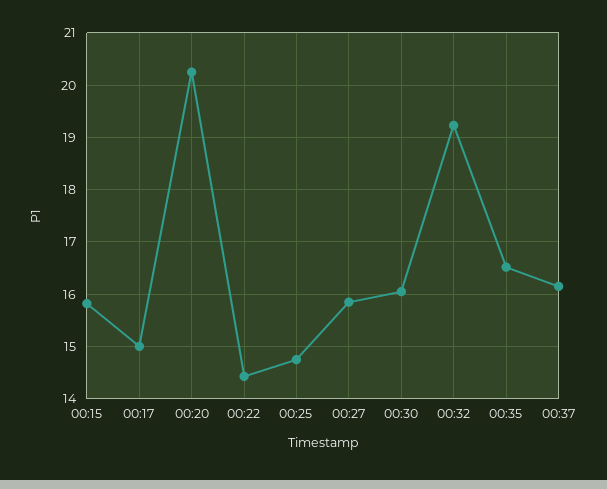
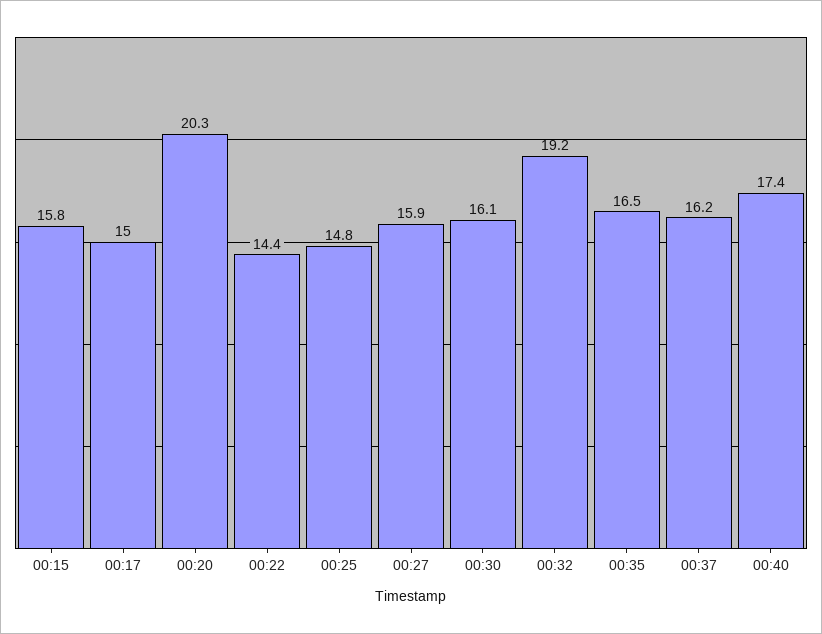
00:40: none -> 17.4

